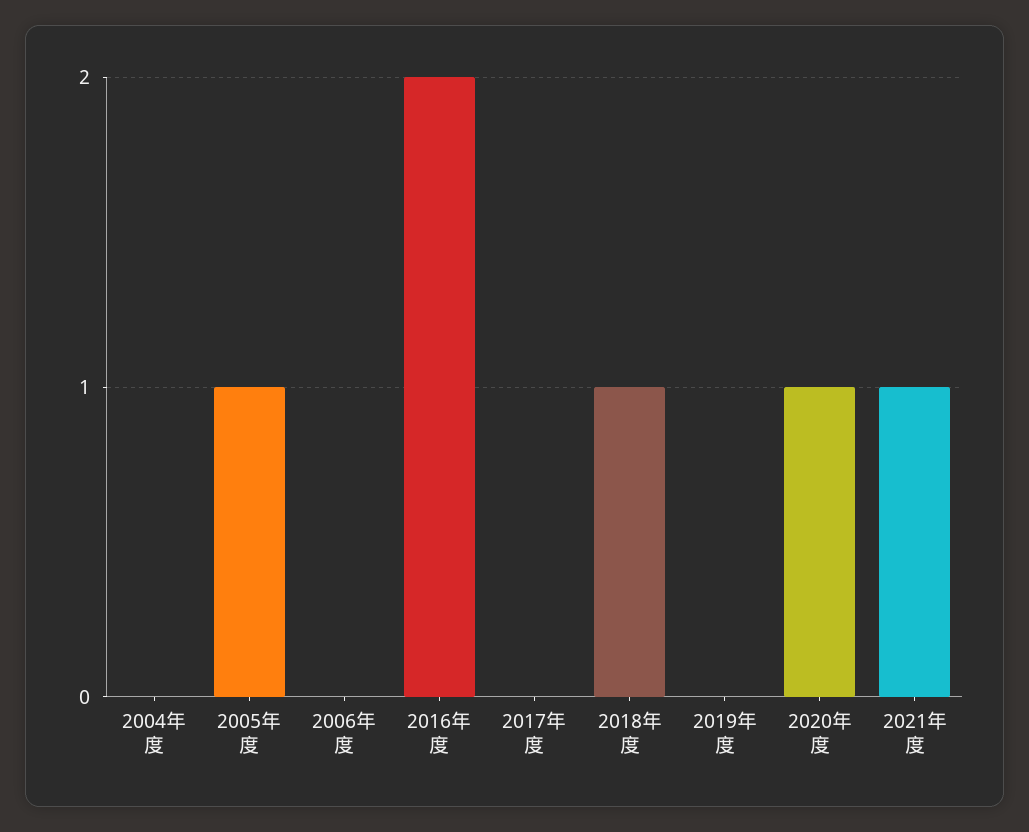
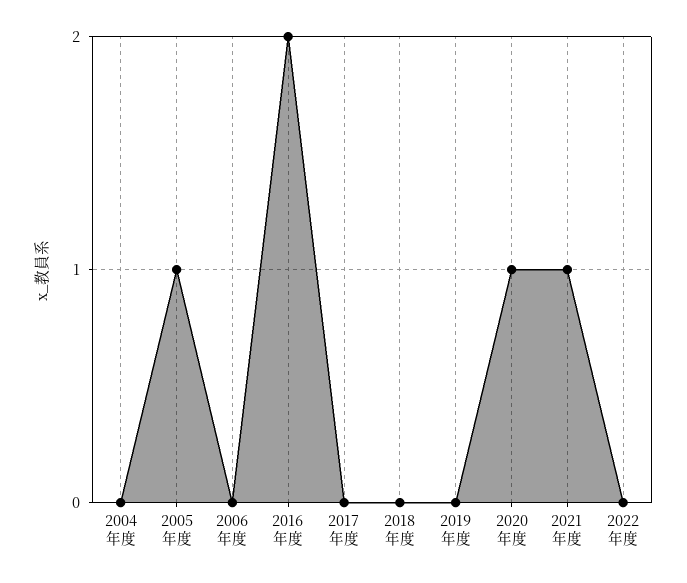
2018年度: 1 -> 0
2022年度: none -> 0

